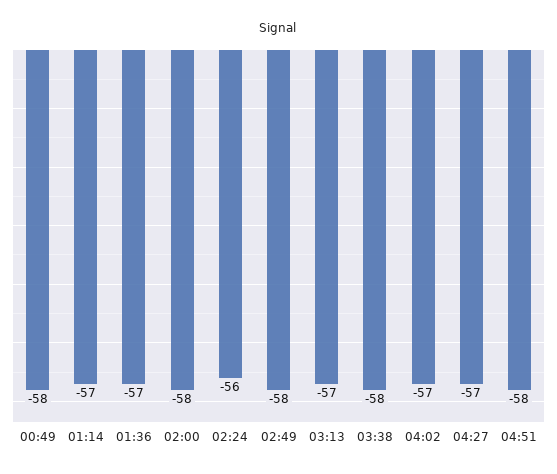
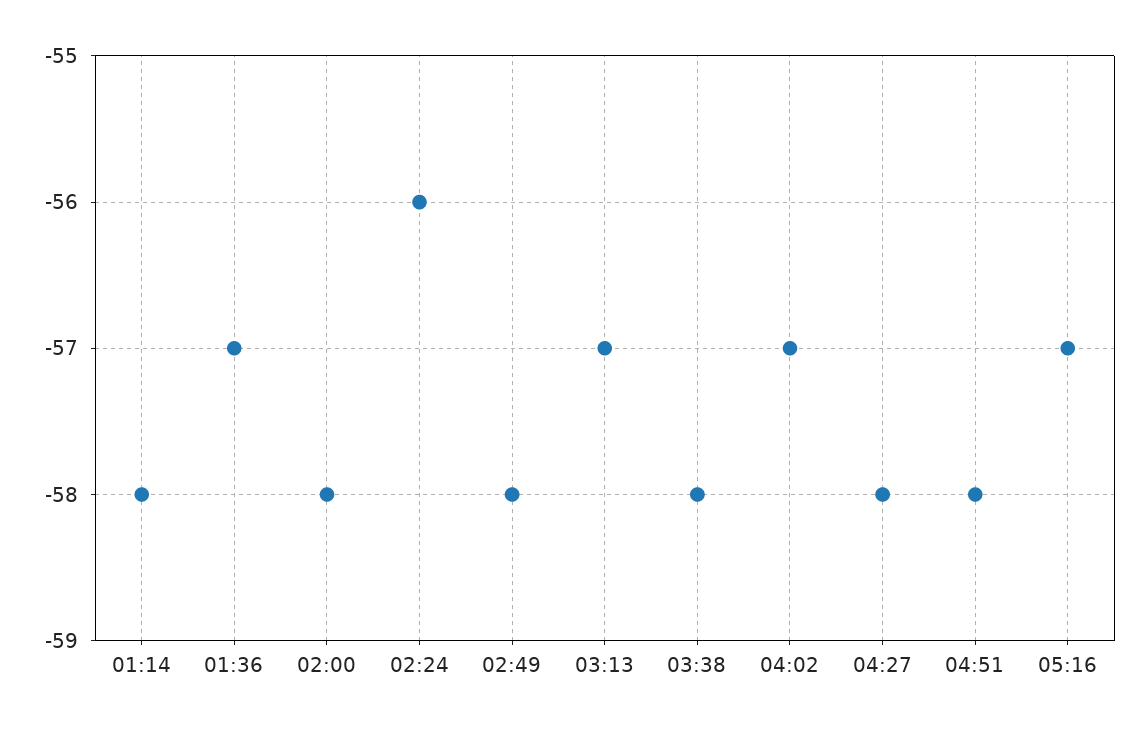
00:49: -58 -> none
01:14: -57 -> -58
04:27: -57 -> -58
05:16: none -> -57

